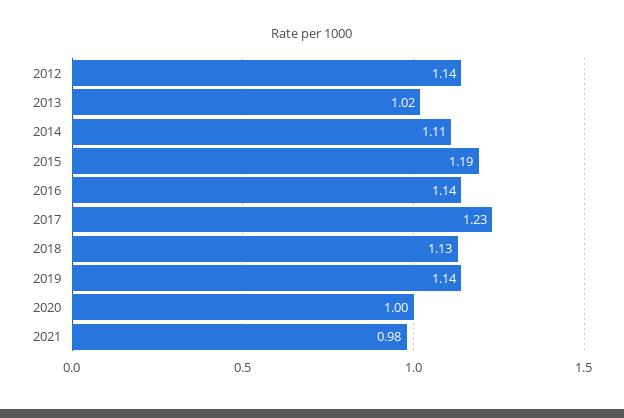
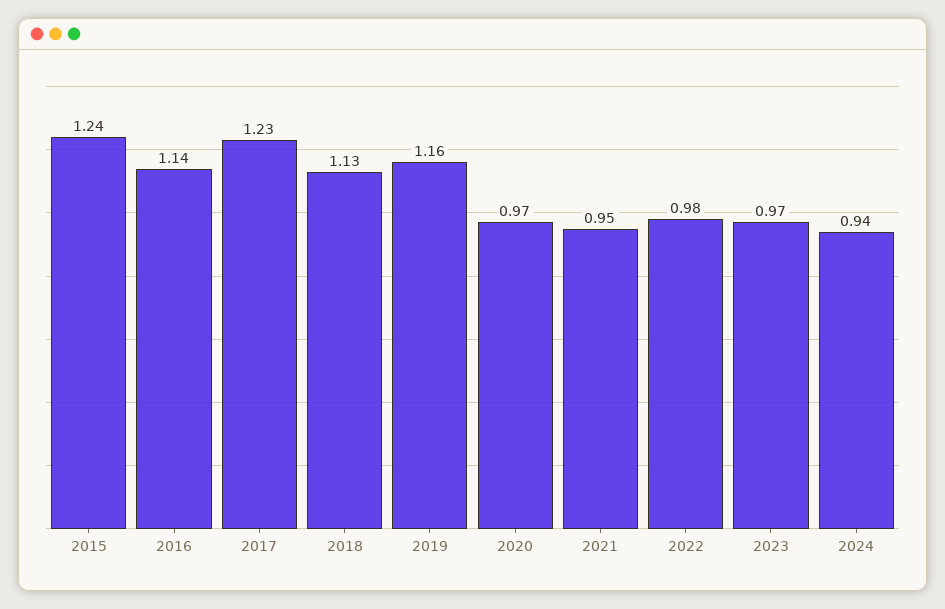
2012: 1.14 -> none
2013: 1.02 -> none
2014: 1.11 -> none
2015: 1.19 -> 1.24
2019: 1.14 -> 1.16
2020: 1 -> 0.97
2021: 0.98 -> 0.95
2022: none -> 0.98
2023: none -> 0.97
2024: none -> 0.94

